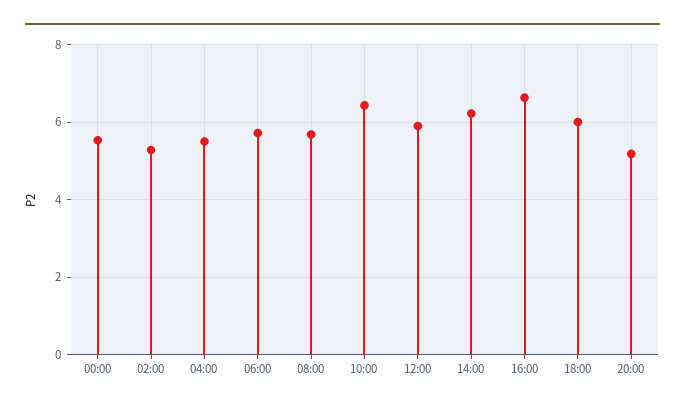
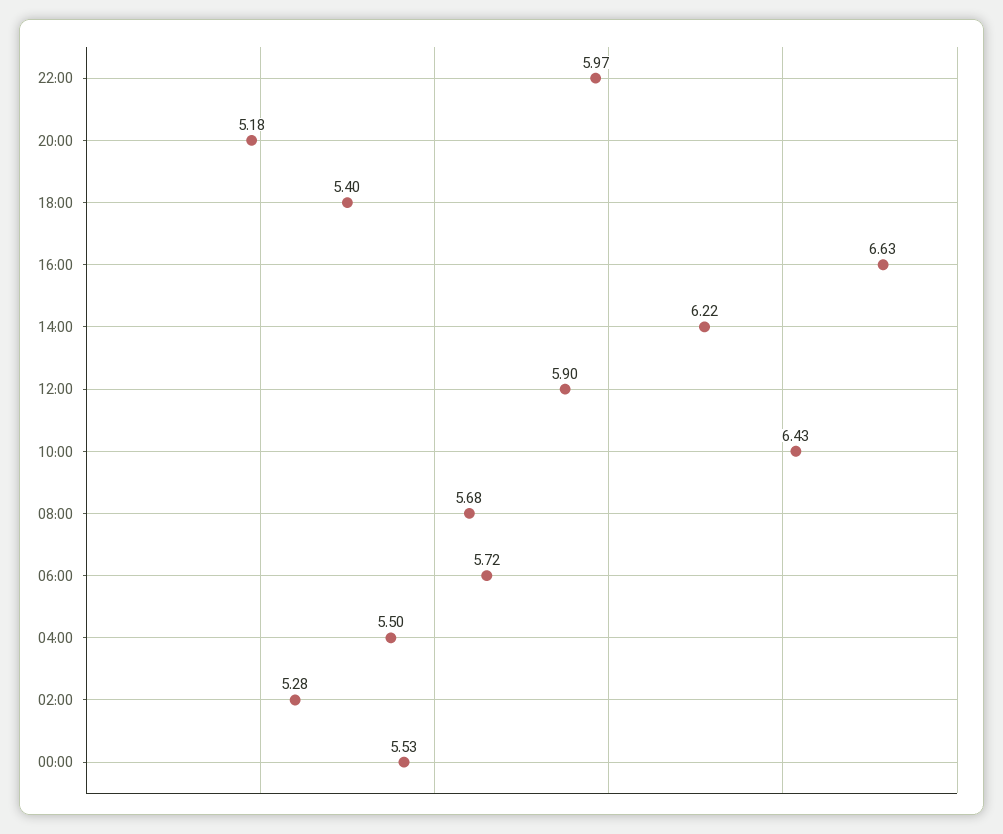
18:00: 6 -> 5.4
22:00: none -> 5.97

